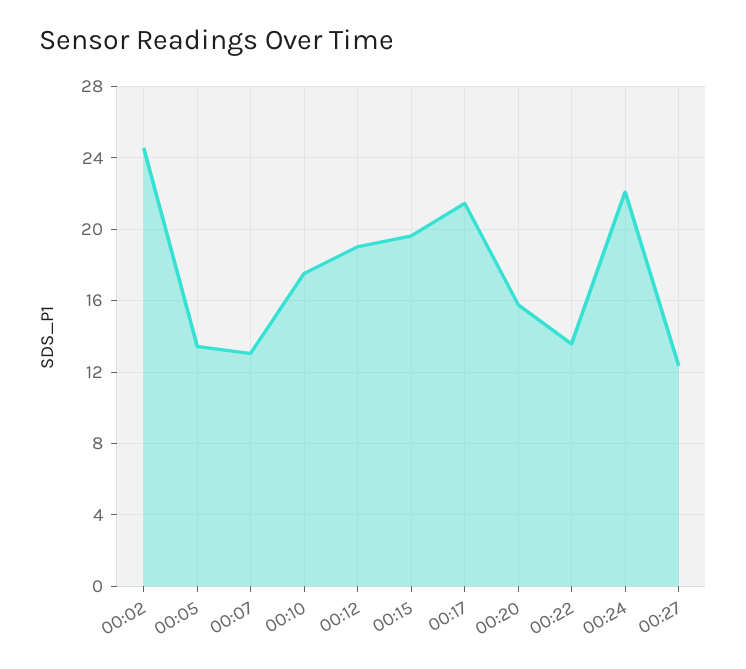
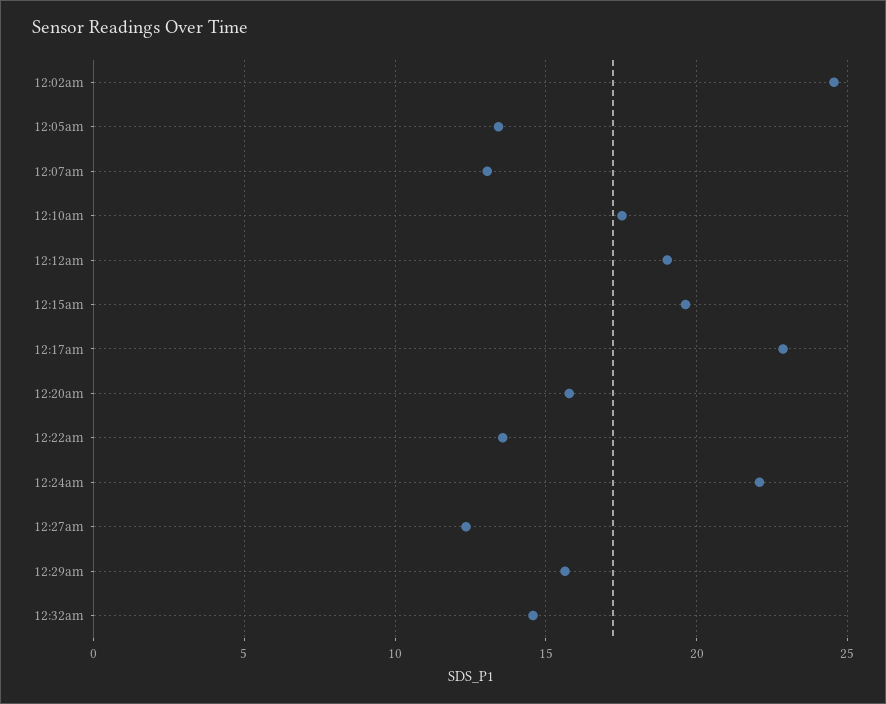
00:17: 21.5 -> 23
12:29am: none -> 15.5
12:32am: none -> 14.5

